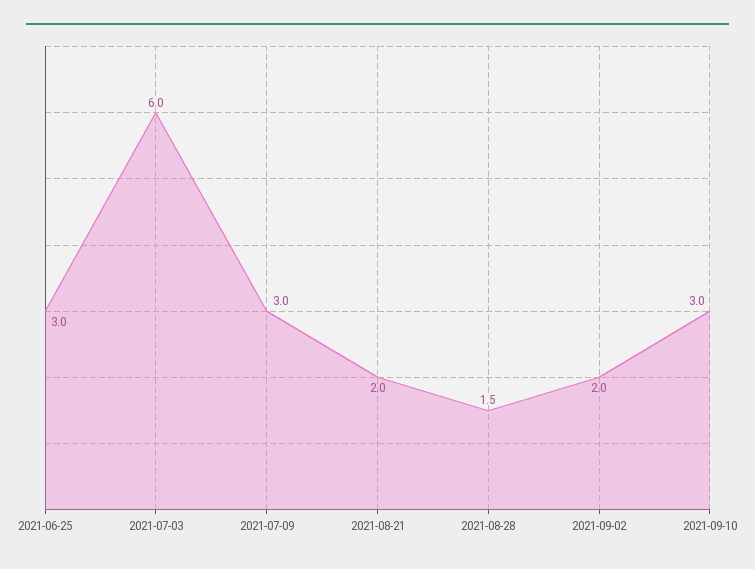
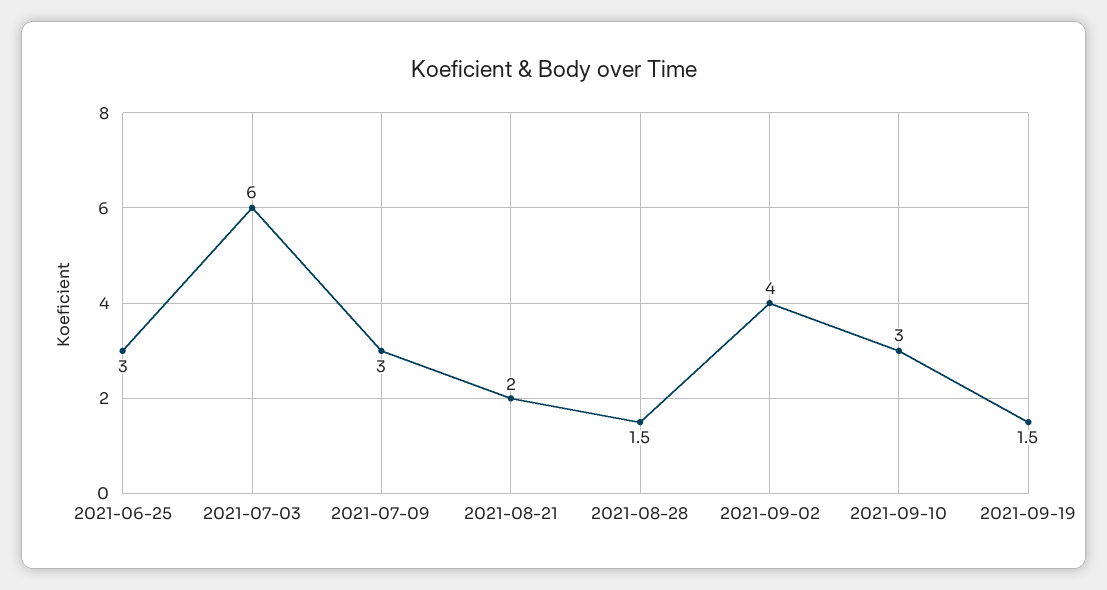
2021-09-02: 2 -> 4
2021-09-19: none -> 1.5

